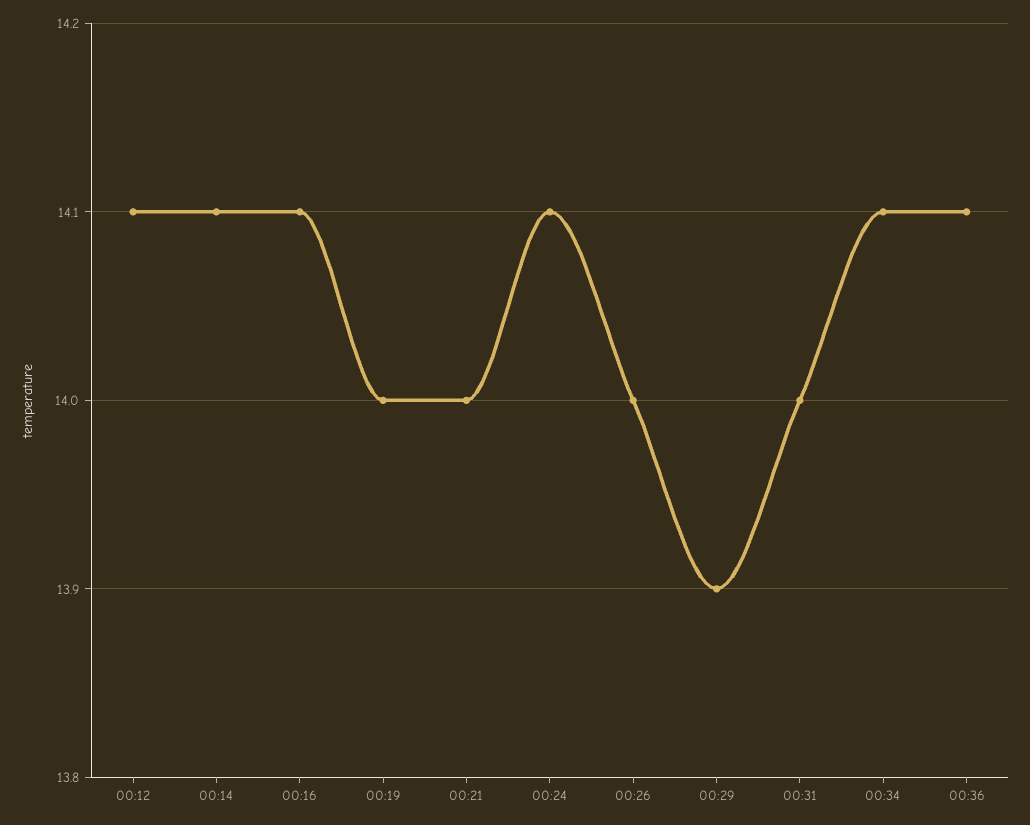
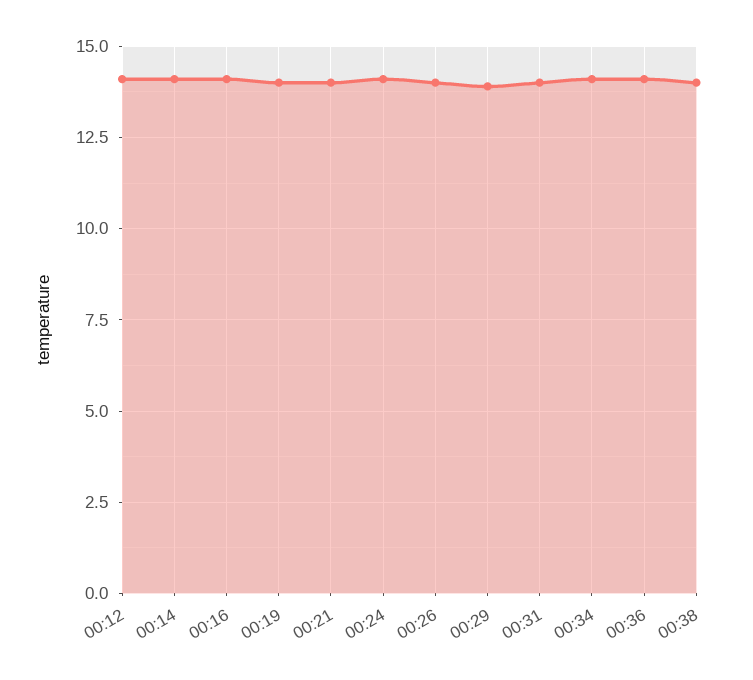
00:38: none -> 14

